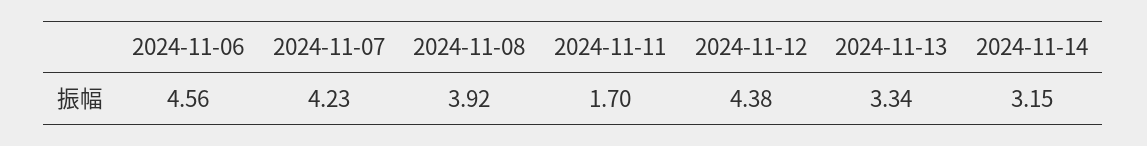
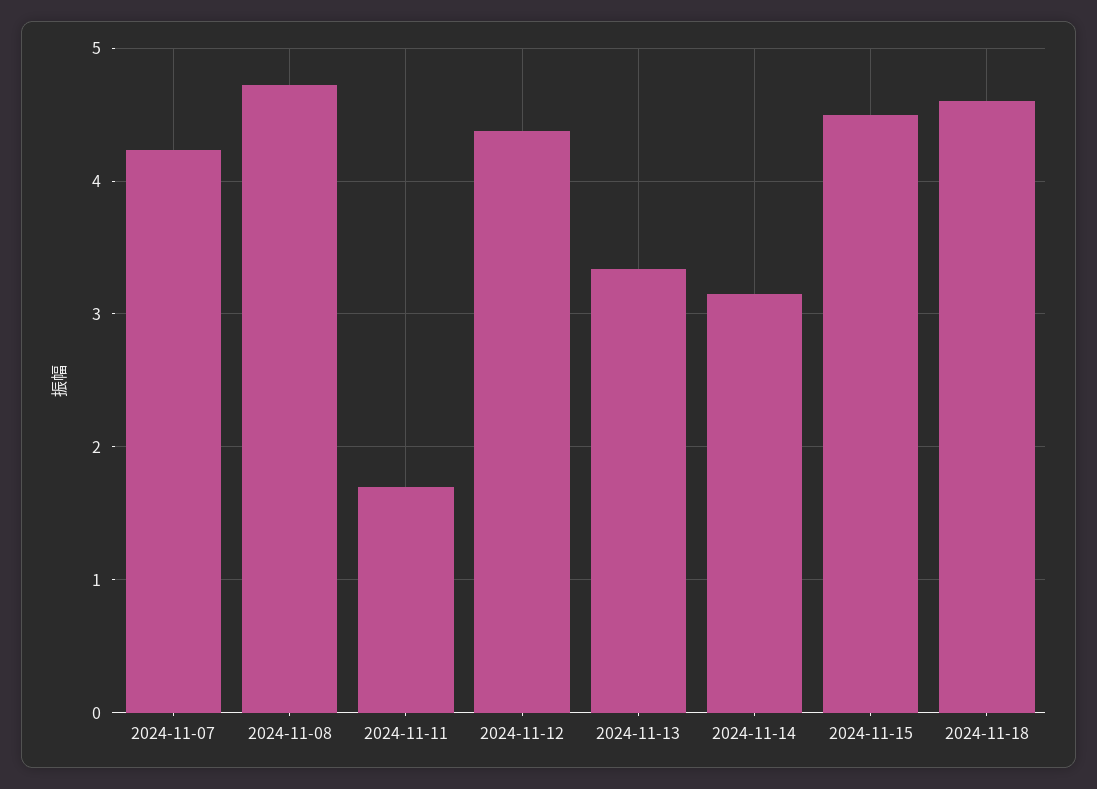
2024-11-06: 4.56 -> none
2024-11-08: 3.92 -> 4.7
2024-11-15: none -> 4.5
2024-11-18: none -> 4.6

